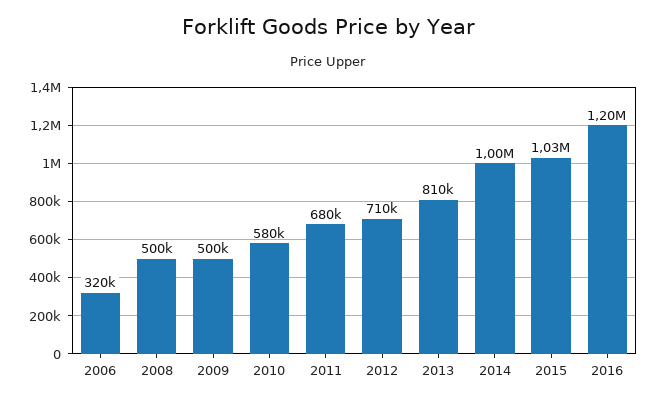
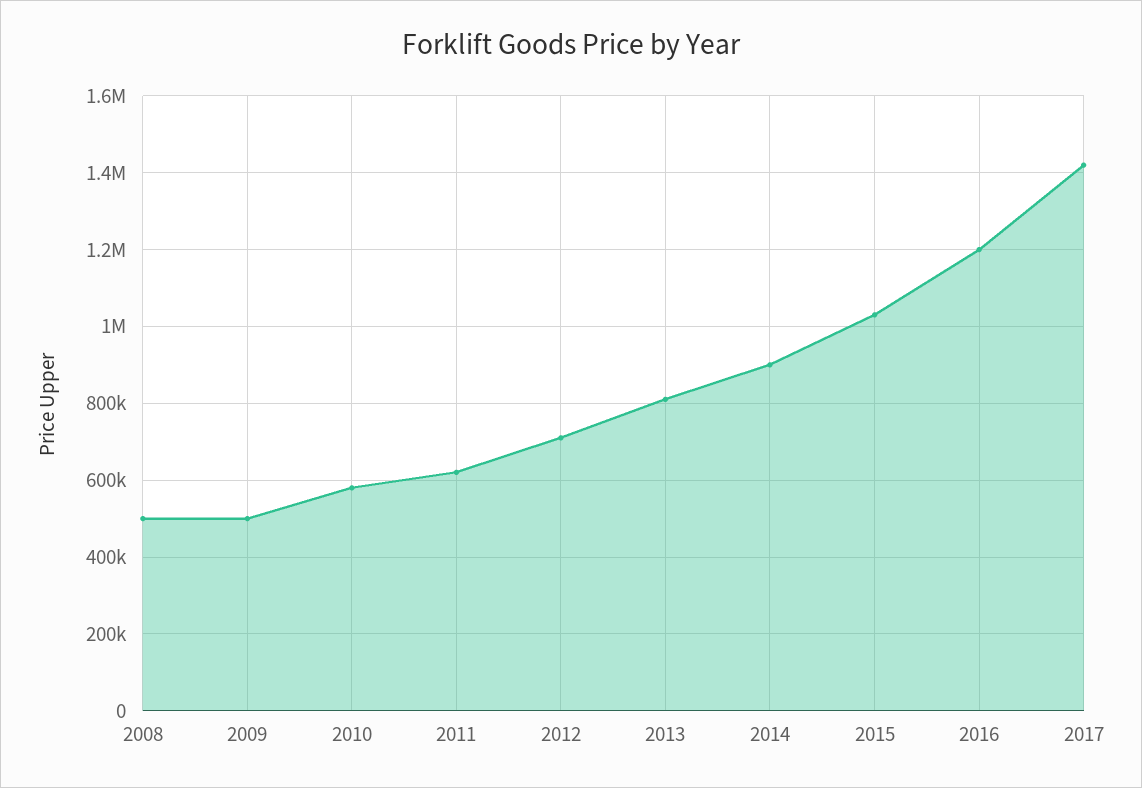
2006: 320000 -> none
2011: 680000 -> 620000
2014: 1000000 -> 900000
2017: none -> 1420000

